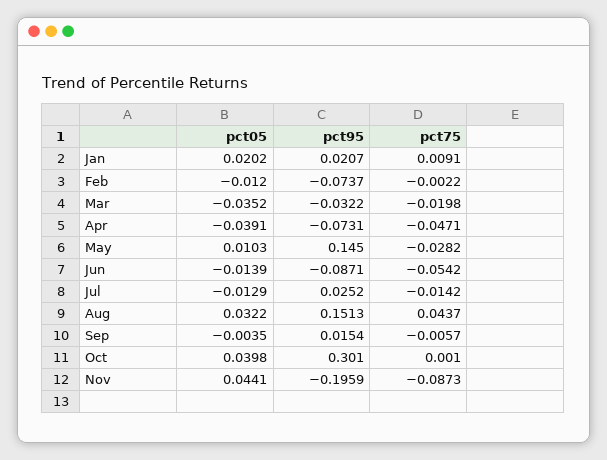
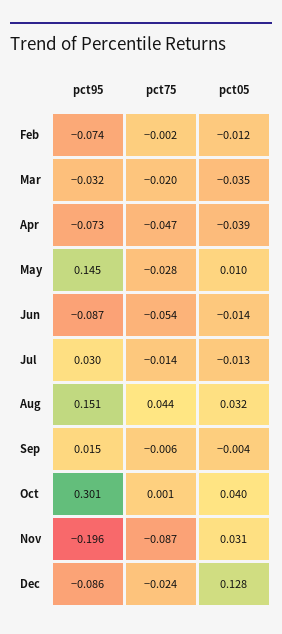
pct05, Jan: 0.0202 -> none
pct95, Jan: 0.0207 -> none
pct75, Jan: 0.0091 -> none
pct95, Jul: 0.0252 -> 0.03
pct05, Nov: 0.0441 -> 0.031
pct95, Dec: none -> -0.086
pct75, Dec: none -> -0.024
pct05, Dec: none -> 0.128

